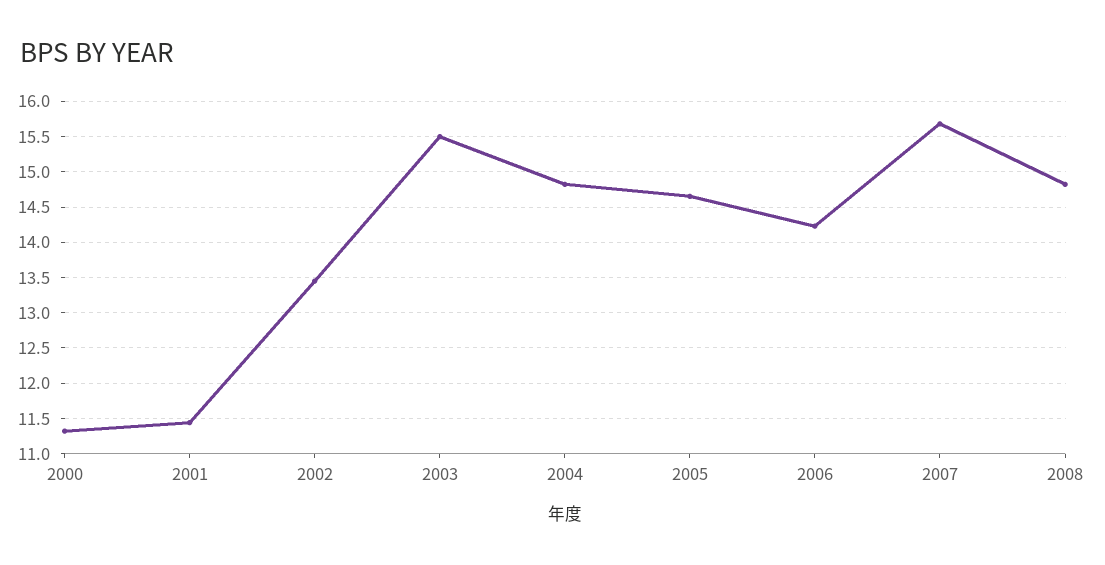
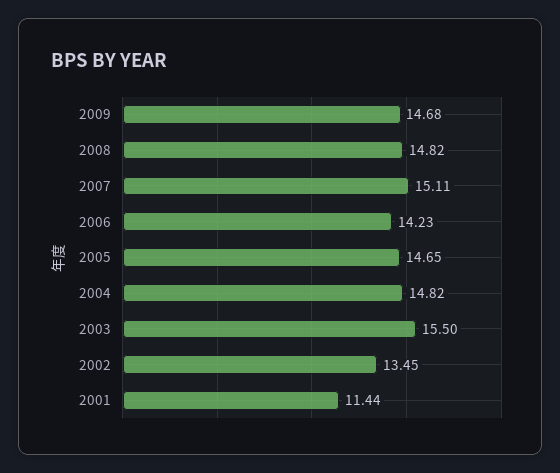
2000: 11.3 -> none
2007: 15.7 -> 15.11
2009: none -> 14.68

